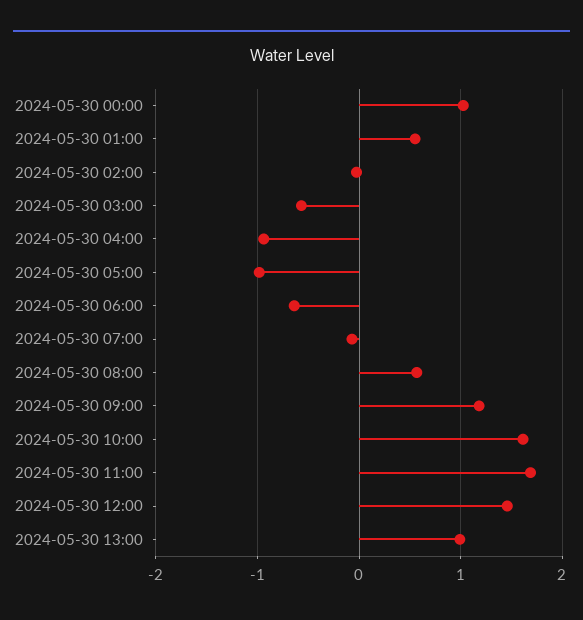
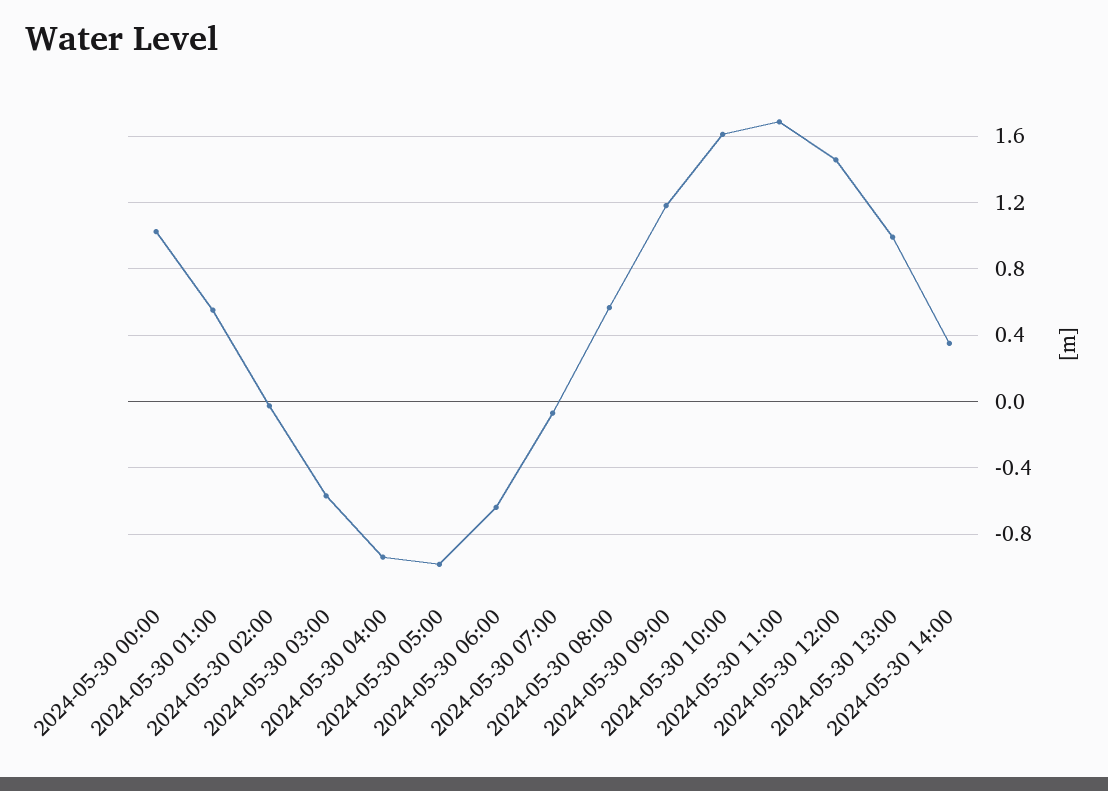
2024-05-30 14:00: none -> 0.35

